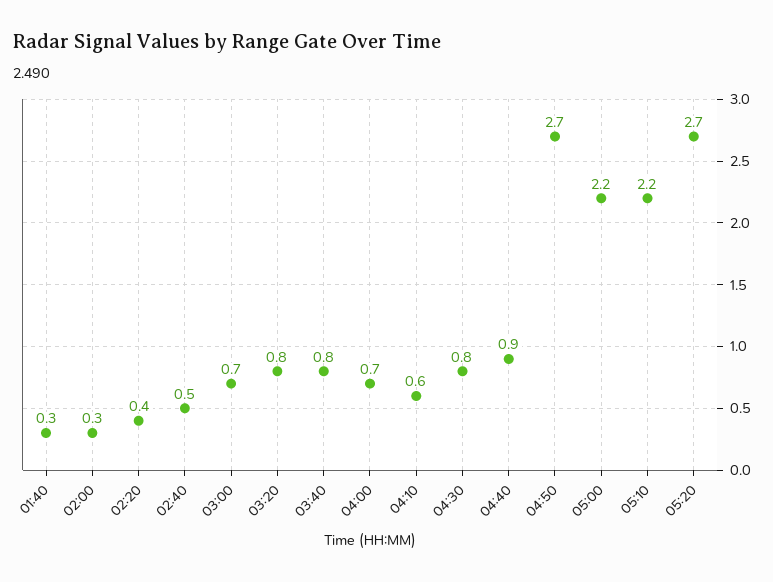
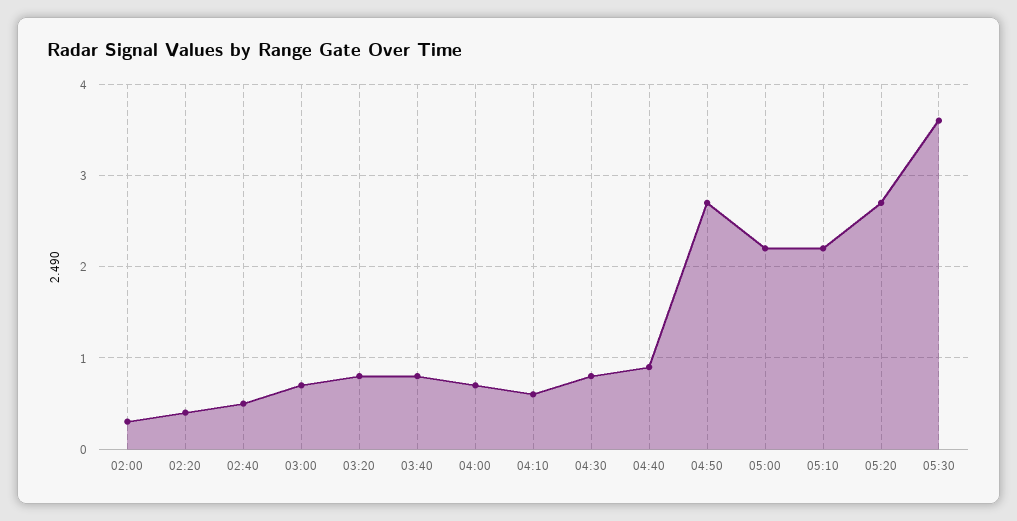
01:40: 0.3 -> none
05:30: none -> 3.6

